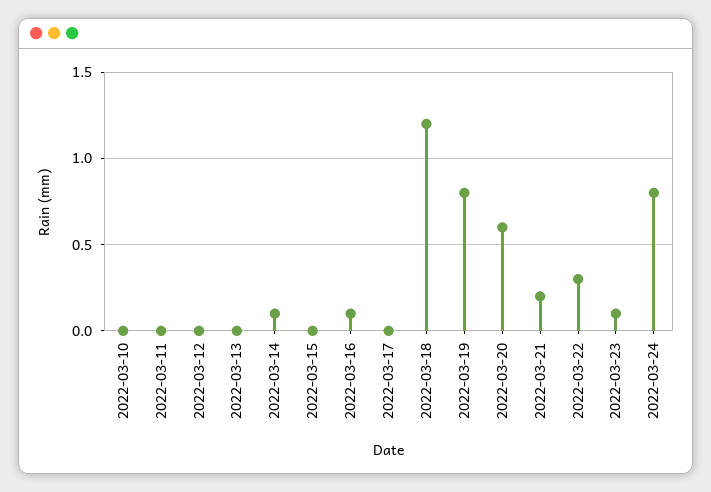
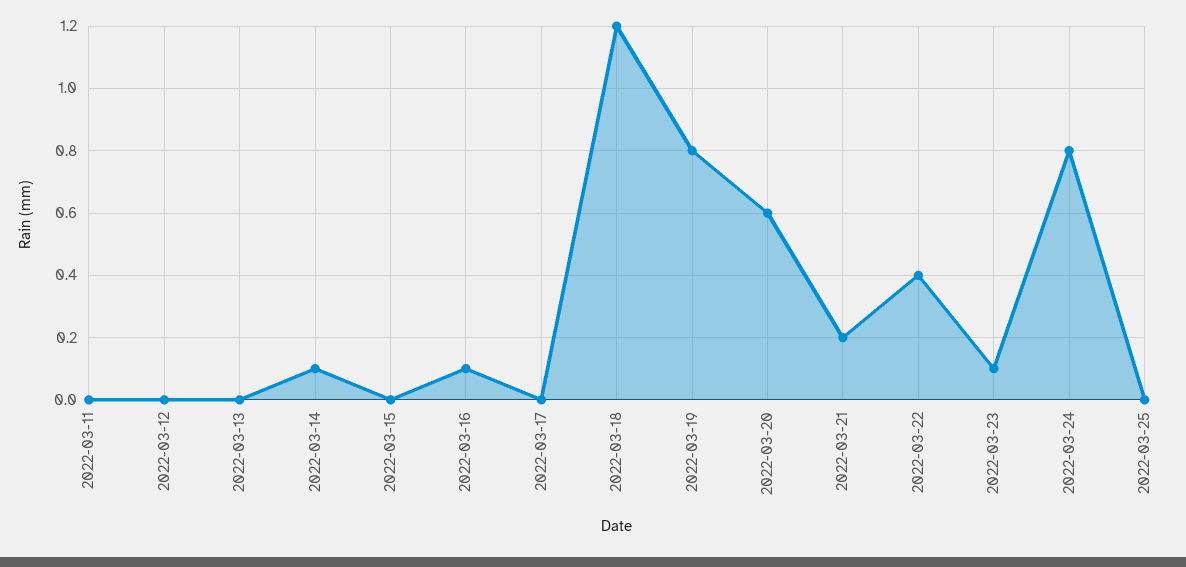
2022-03-10: 0 -> none
2022-03-22: 0.3 -> 0.4
2022-03-25: none -> 0

